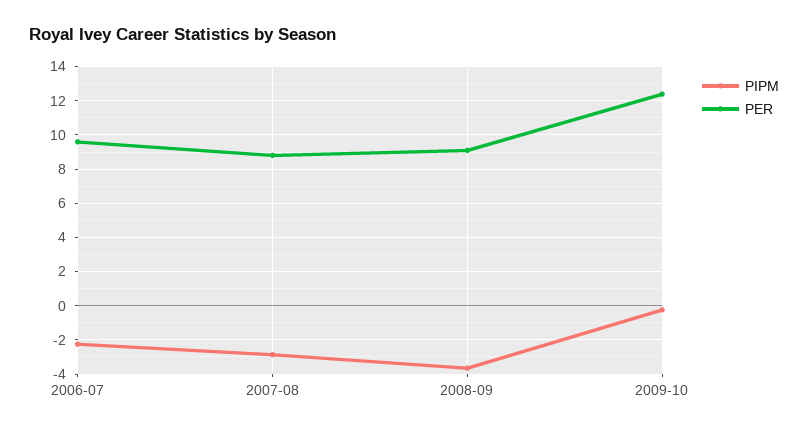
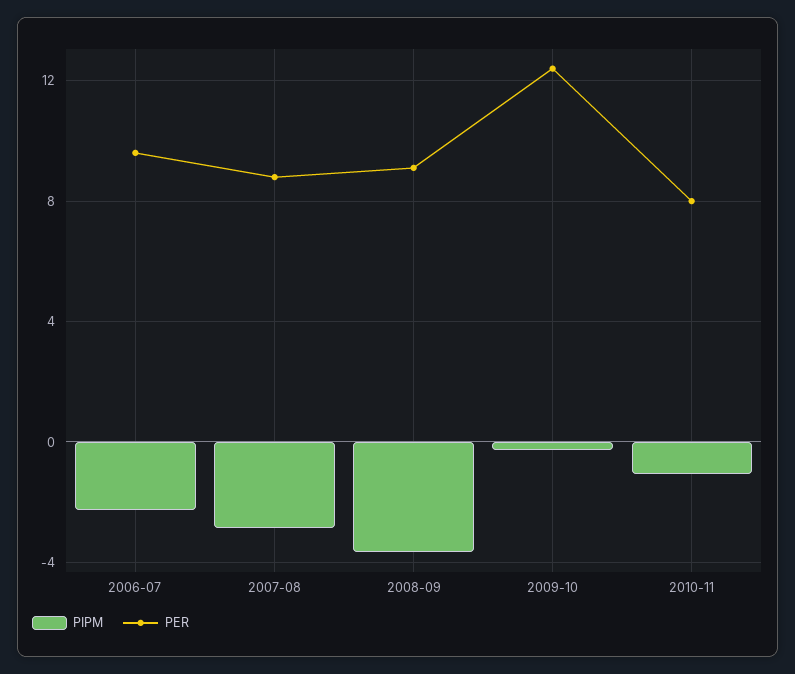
PIPM, 2010-11: none -> -1
PER, 2010-11: none -> 8

